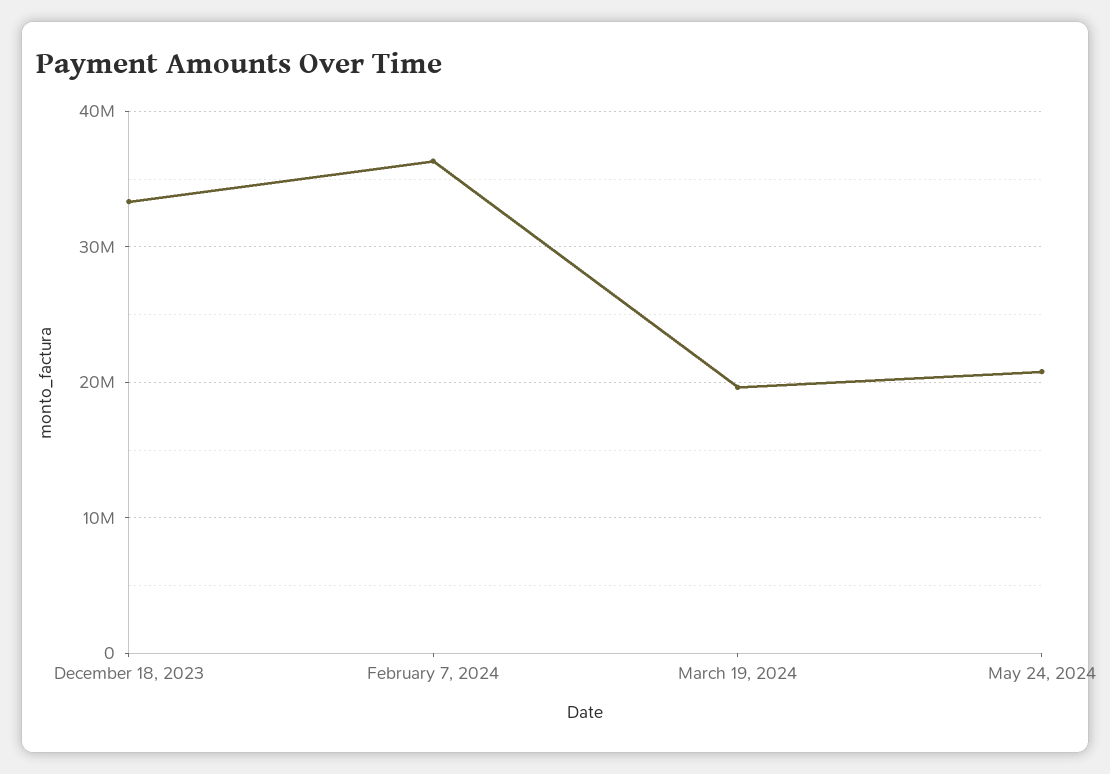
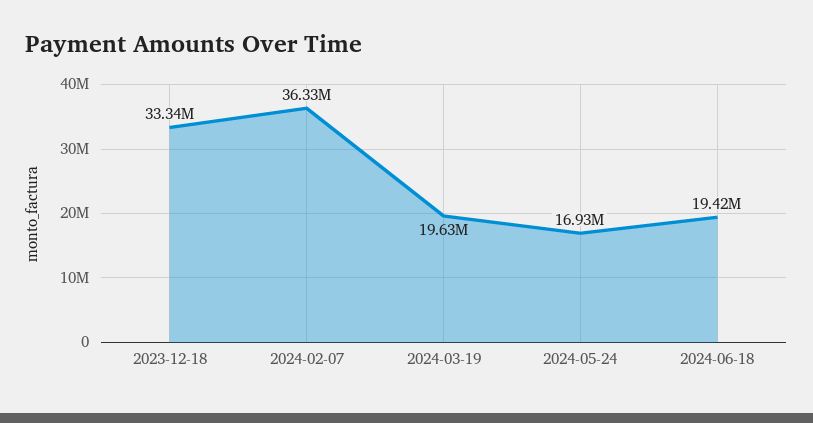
May 24, 2024: 21000000 -> 16930000
2024-06-18: none -> 19420000

